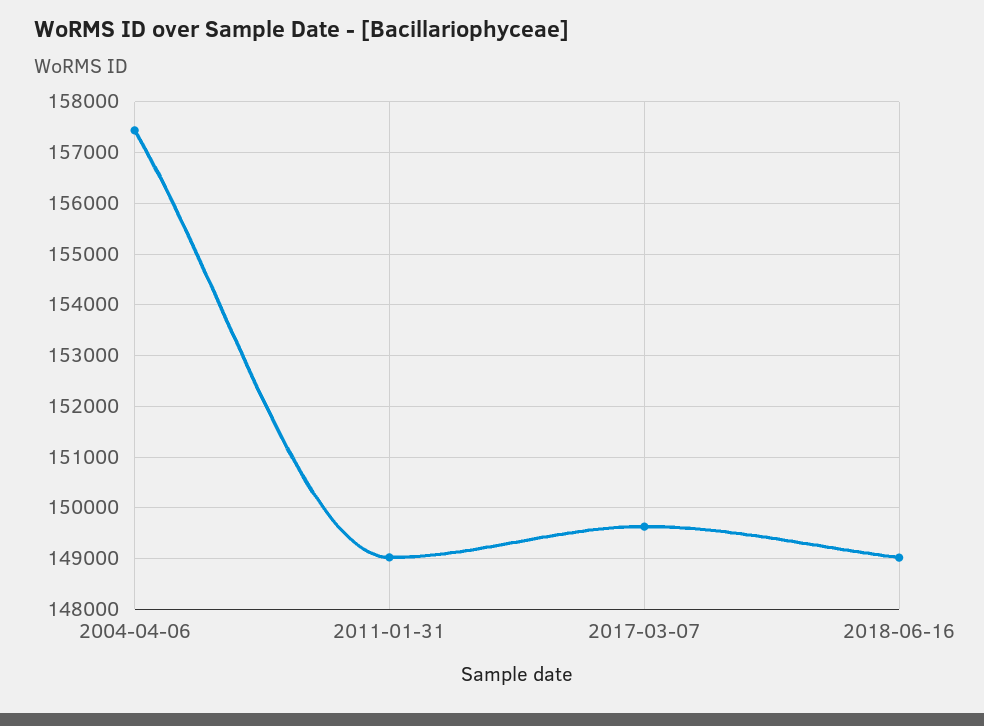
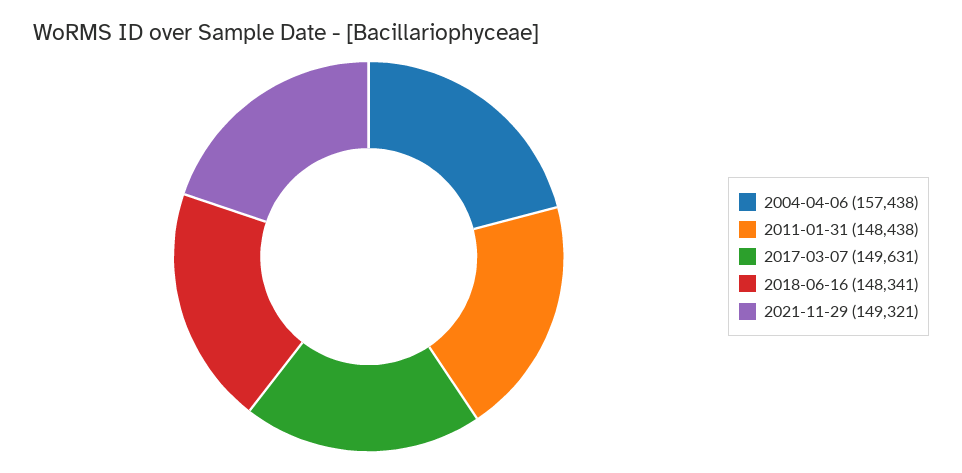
2011-01-31: 149000 -> 148438
2018-06-16: 149000 -> 148341
2021-11-29: none -> 149321

